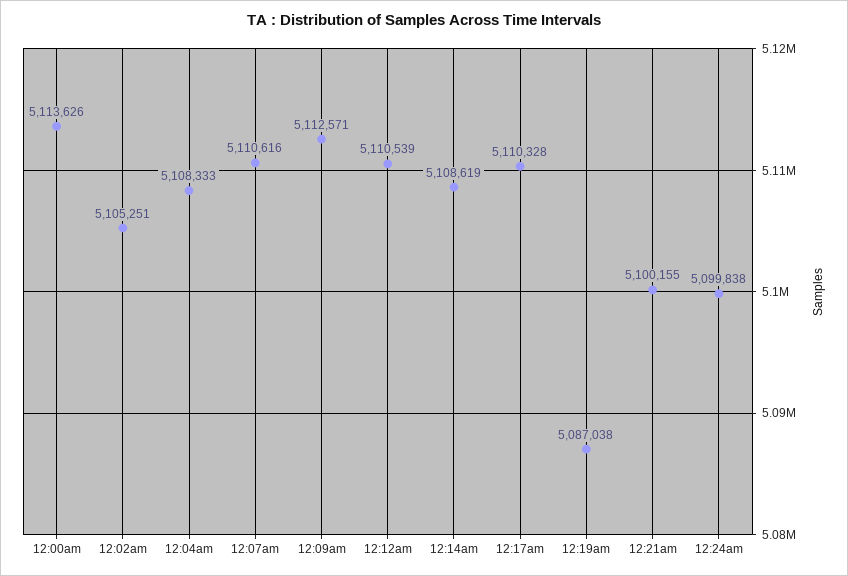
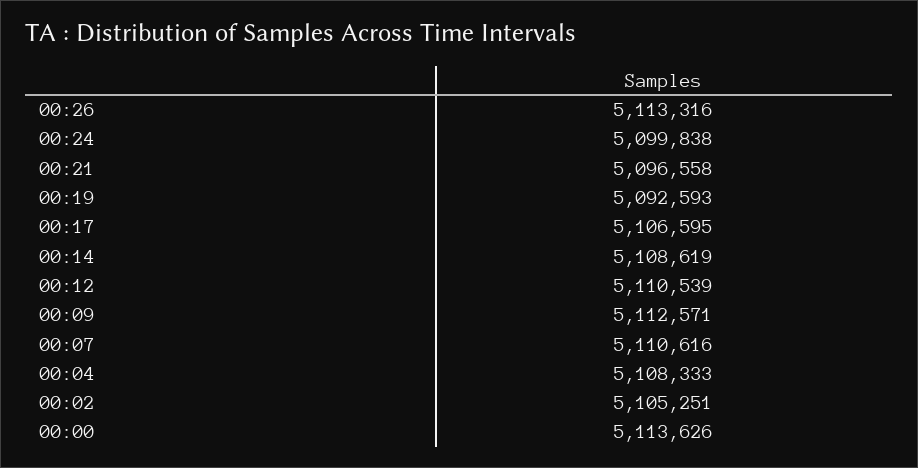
12:17am: 5110328 -> 5106595
12:19am: 5087038 -> 5092593
12:21am: 5100155 -> 5096558
00:26: none -> 5113316

